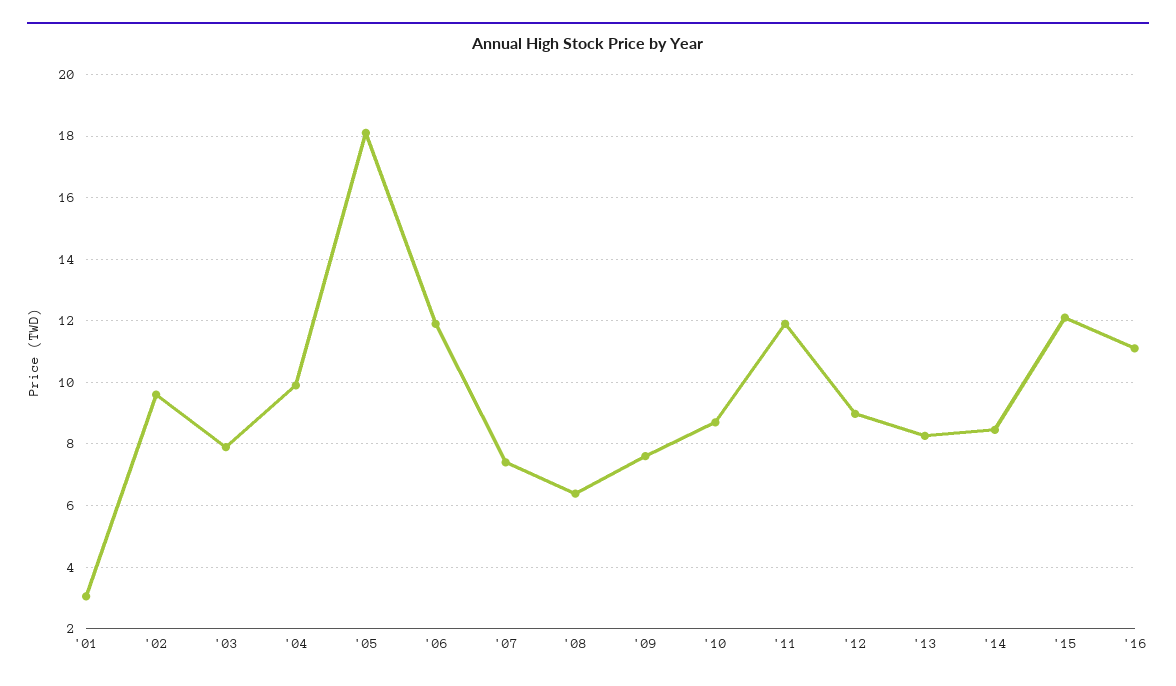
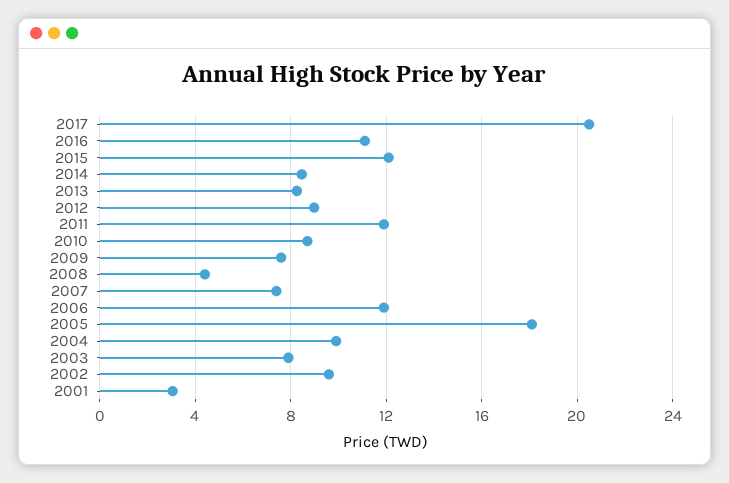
'08: 6.4 -> 4.5
2017: none -> 20.5

